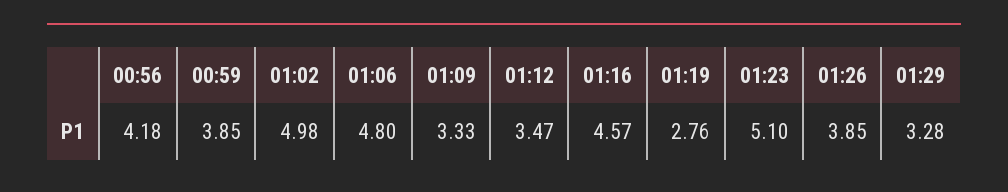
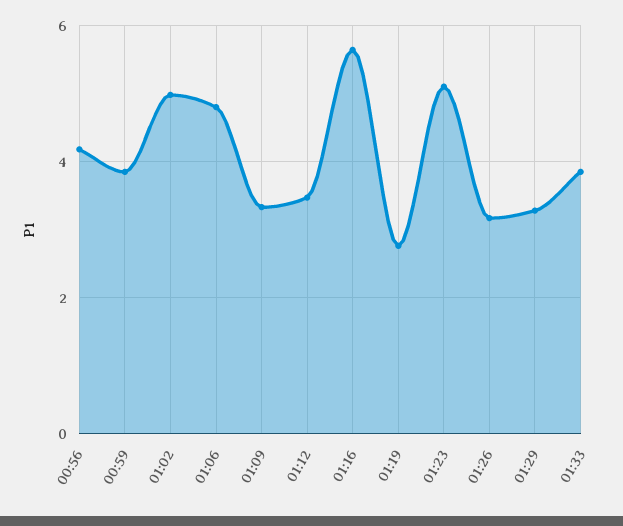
01:16: 4.57 -> 5.6
01:26: 3.85 -> 3.2
01:33: none -> 3.8

